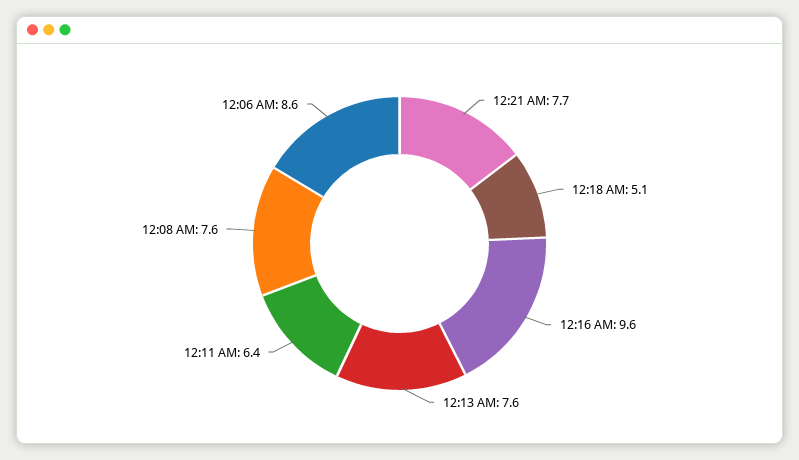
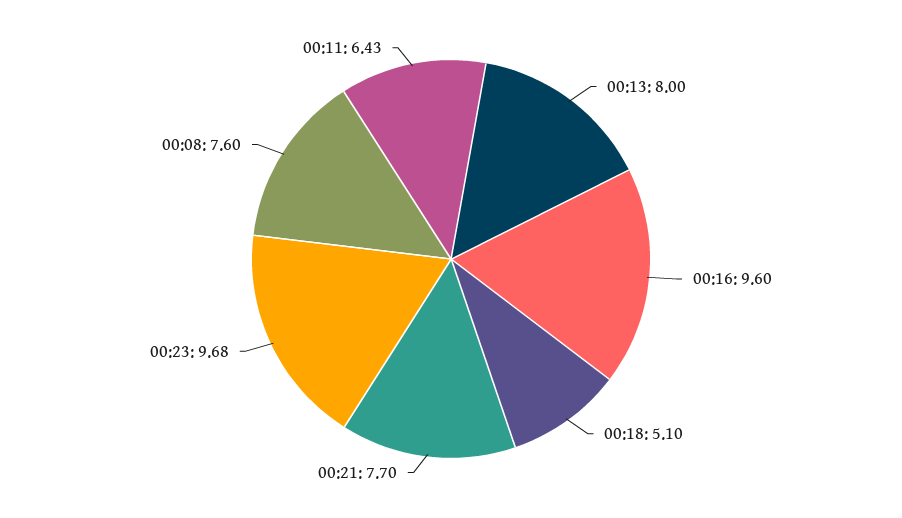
12:13 AM: 7.6 -> 8
12:06 AM: 8.6 -> none
00:23: none -> 9.68

